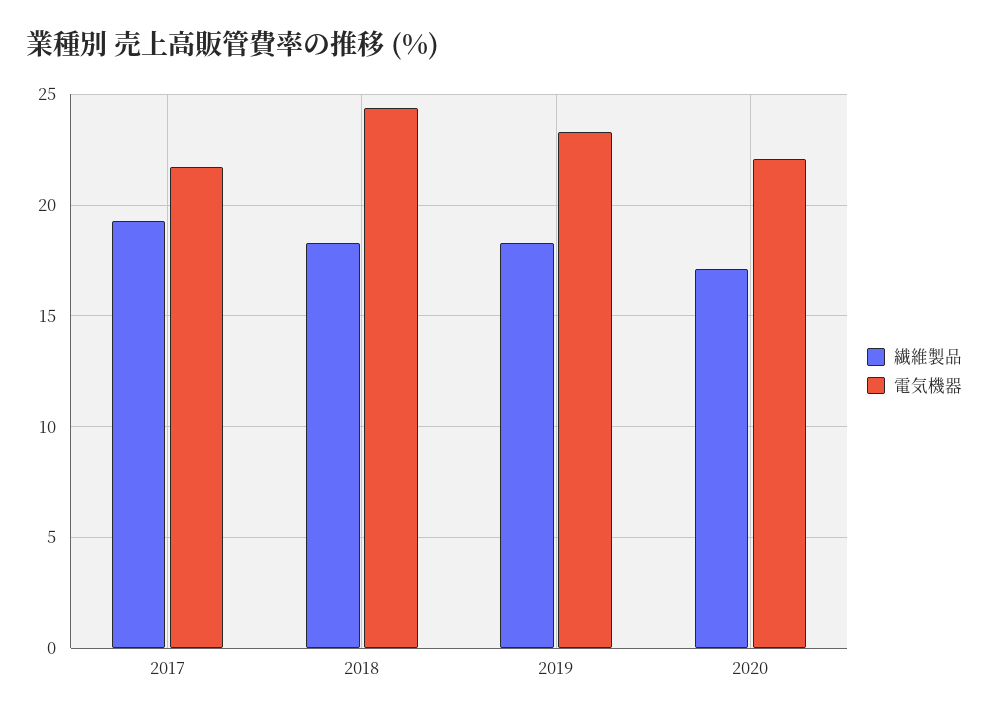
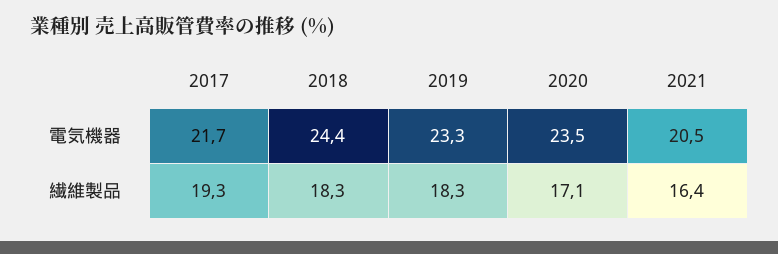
電気機器, 2020: 22 -> 23.5
電気機器, 2021: none -> 20.5
繊維製品, 2021: none -> 16.4

